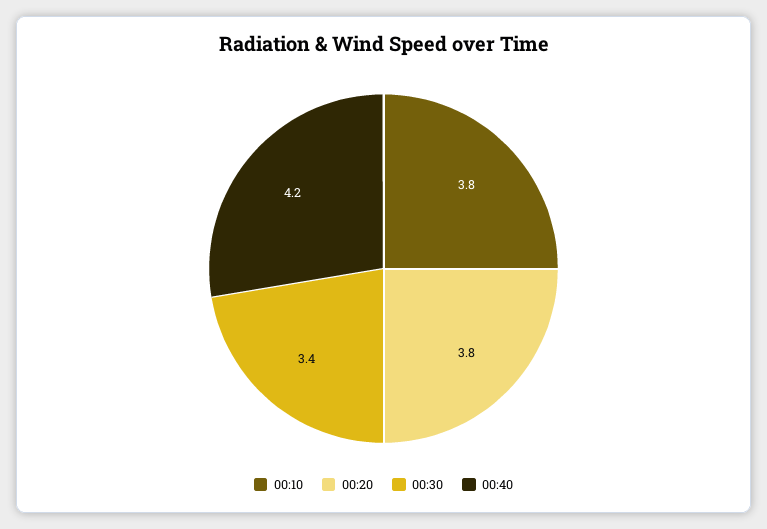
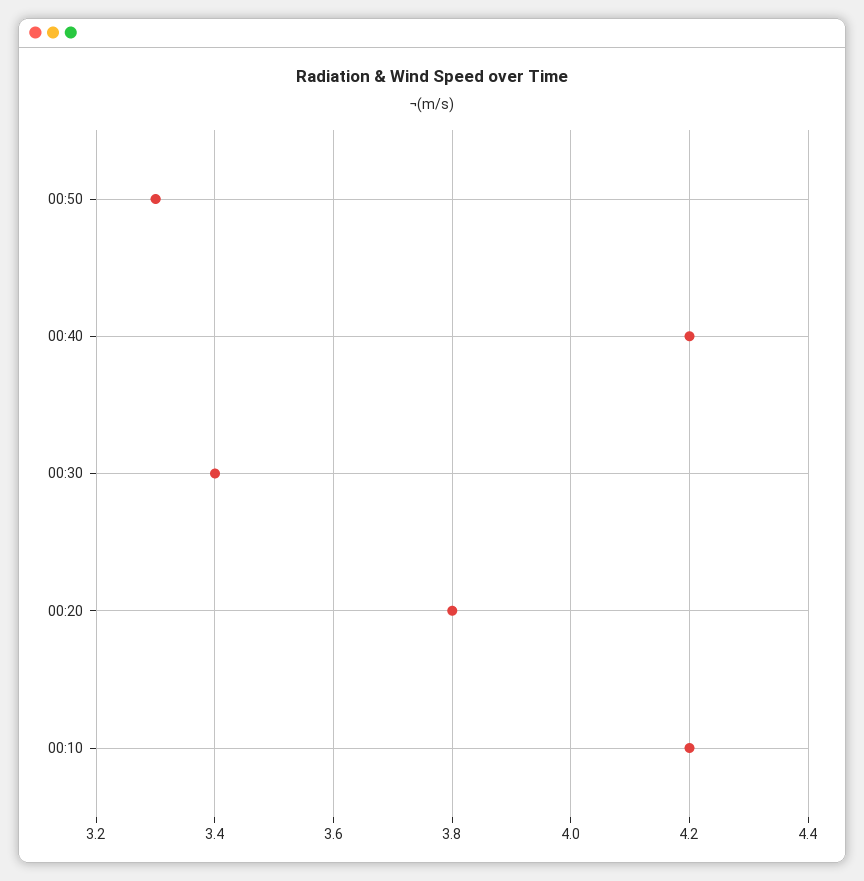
00:10: 3.8 -> 4.2
00:50: none -> 3.3

